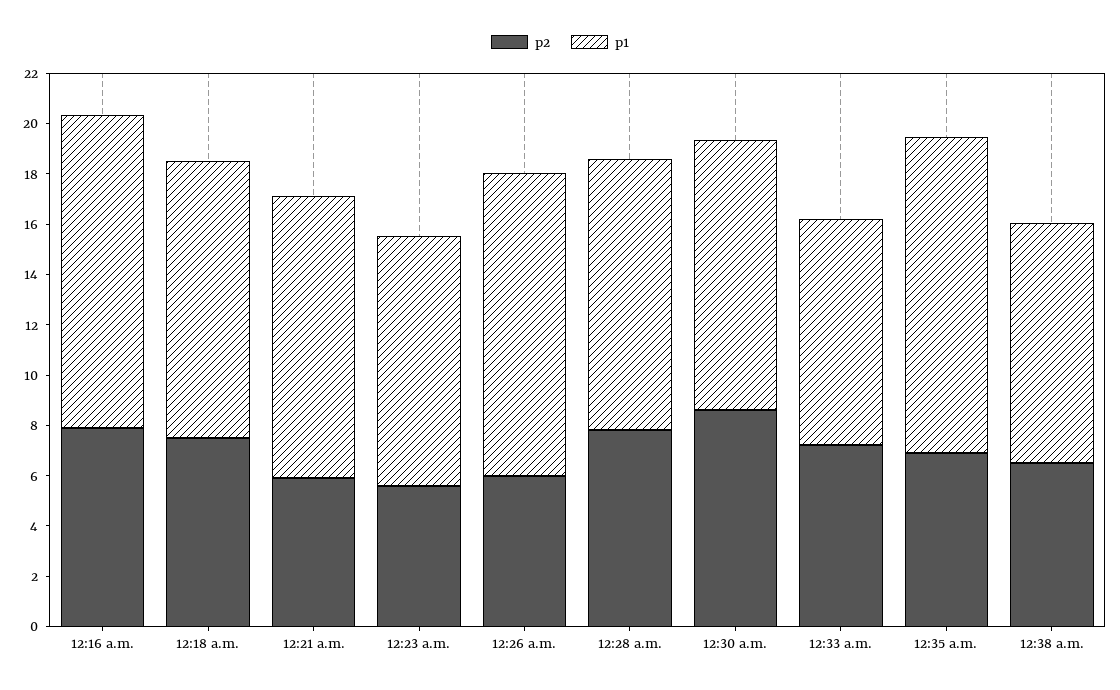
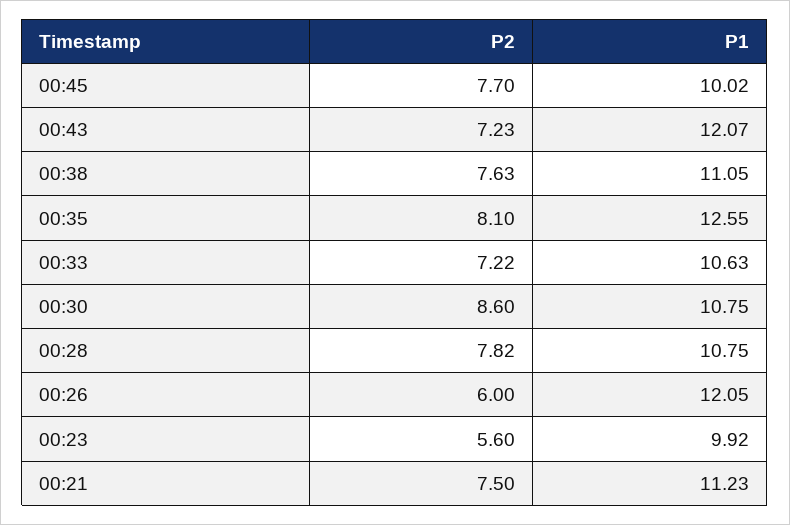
p2, 12:16 a.m.: 8 -> none
p1, 12:16 a.m.: 12.5 -> none
p2, 12:18 a.m.: 7.5 -> none
p1, 12:18 a.m.: 11 -> none
p2, 12:21 a.m.: 6 -> 7.5
p1, 12:33 a.m.: 9 -> 10.63
p2, 12:35 a.m.: 7 -> 8.1
p2, 12:38 a.m.: 6.5 -> 7.63
p1, 12:38 a.m.: 9.5 -> 11.05
p2, 00:45: none -> 7.7
p1, 00:45: none -> 10.02
p2, 00:43: none -> 7.23
p1, 00:43: none -> 12.07

